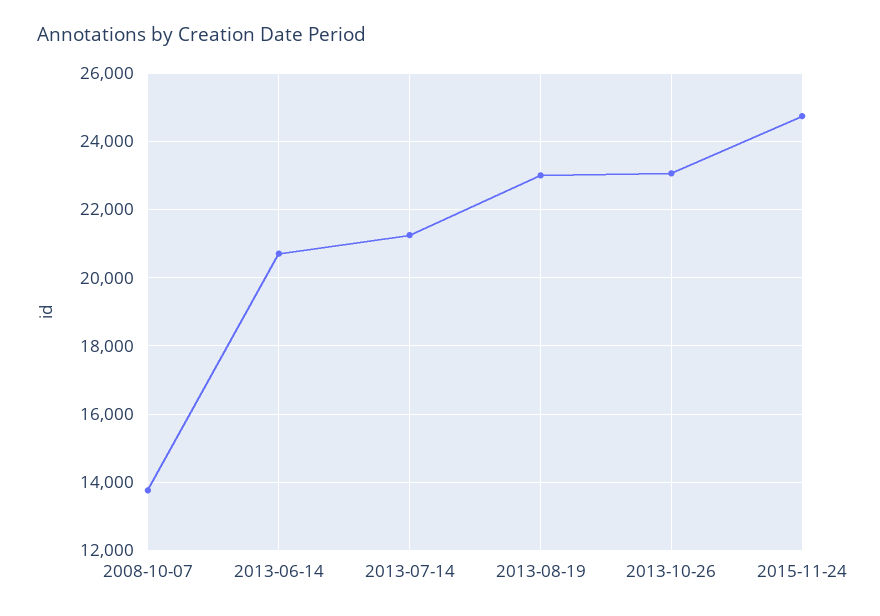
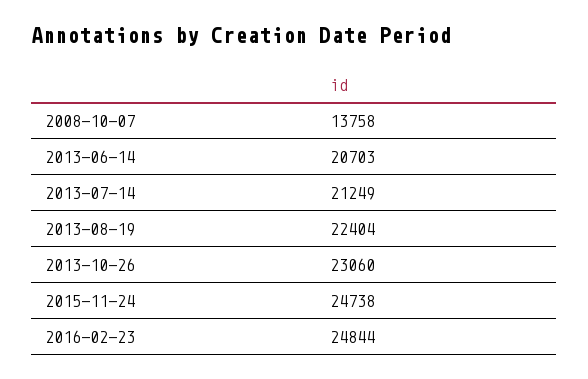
2013-08-19: 23000 -> 22404
2016-02-23: none -> 24844

